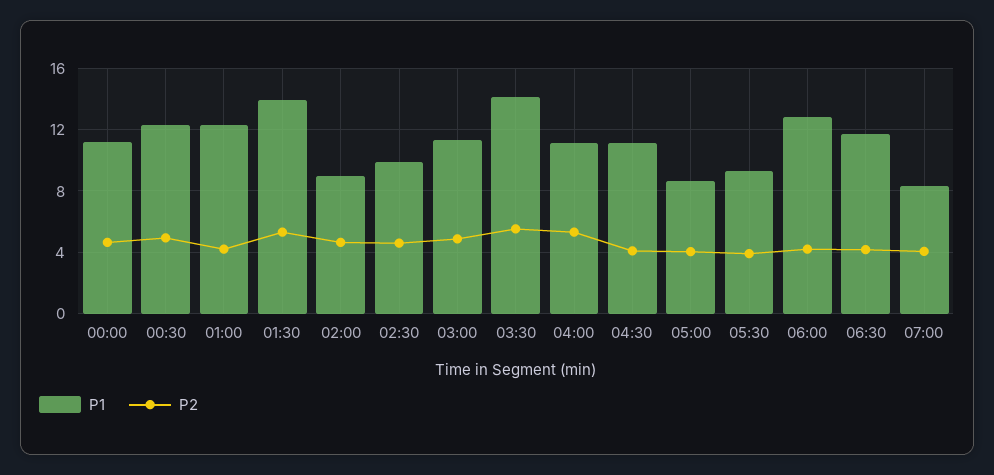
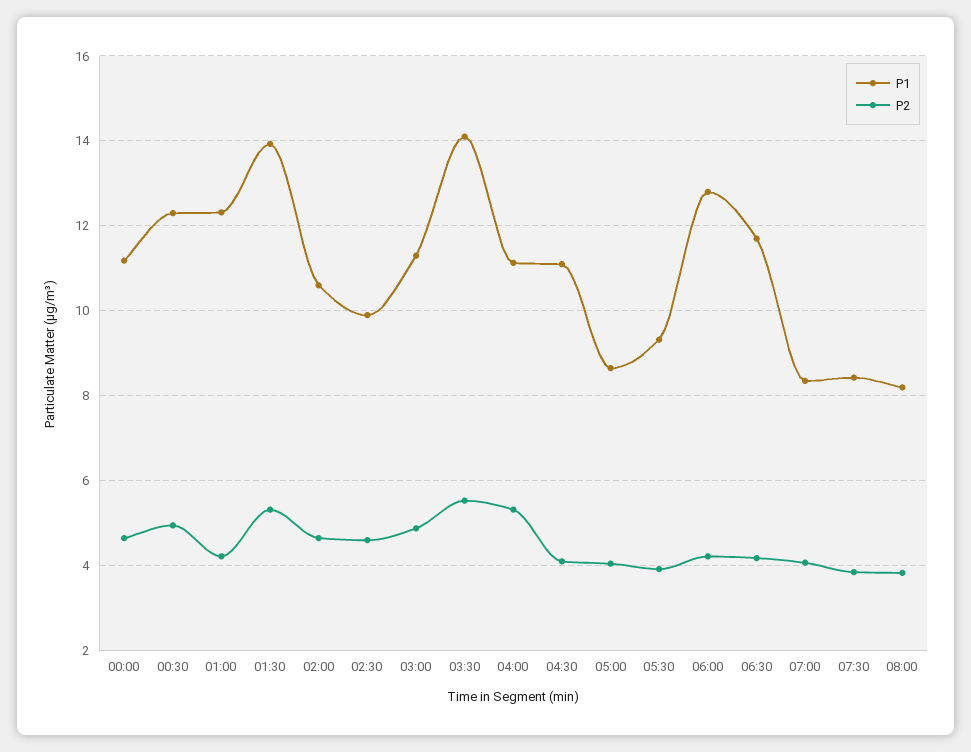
P1, 02:00: 9 -> 10.6
P1, 07:30: none -> 8.4
P2, 07:30: none -> 3.8
P1, 08:00: none -> 8.2
P2, 08:00: none -> 3.8

